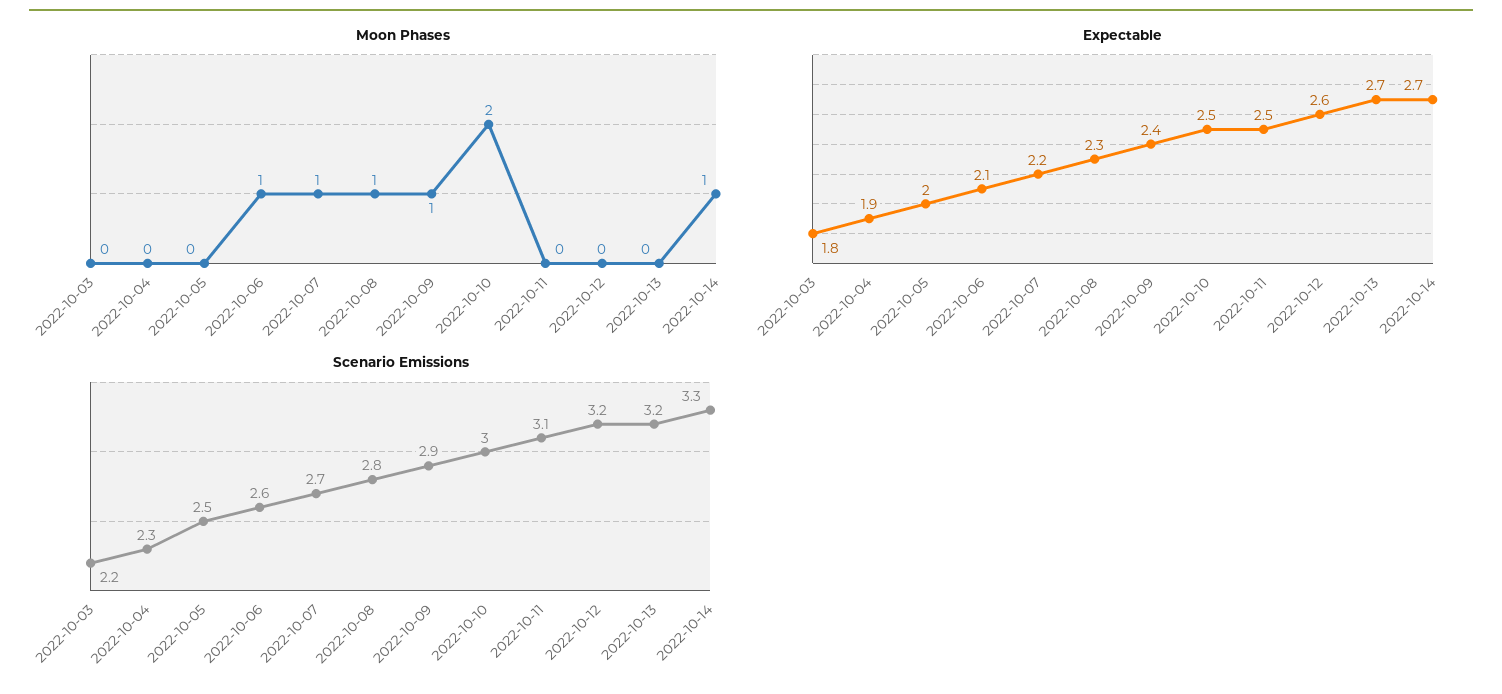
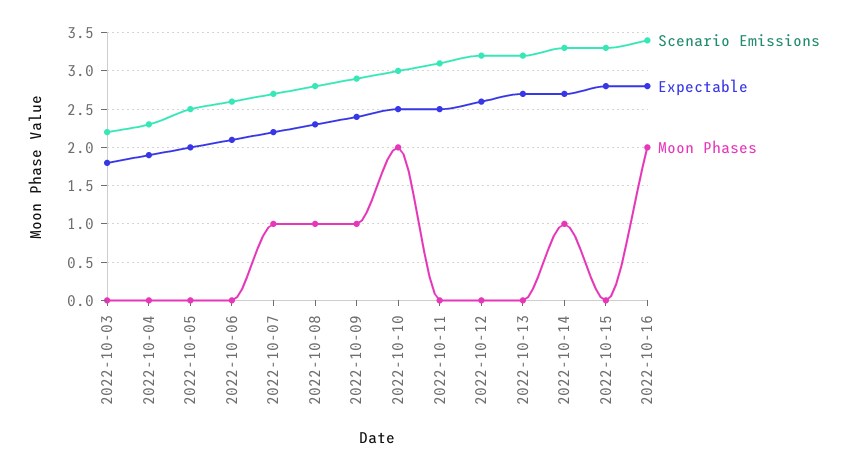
Moon Phases, 2022-10-06: 1 -> 0
Scenario Emissions, 2022-10-15: none -> 3.3
Expectable, 2022-10-15: none -> 2.8
Moon Phases, 2022-10-15: none -> 0
Scenario Emissions, 2022-10-16: none -> 3.4
Expectable, 2022-10-16: none -> 2.8
Moon Phases, 2022-10-16: none -> 2

